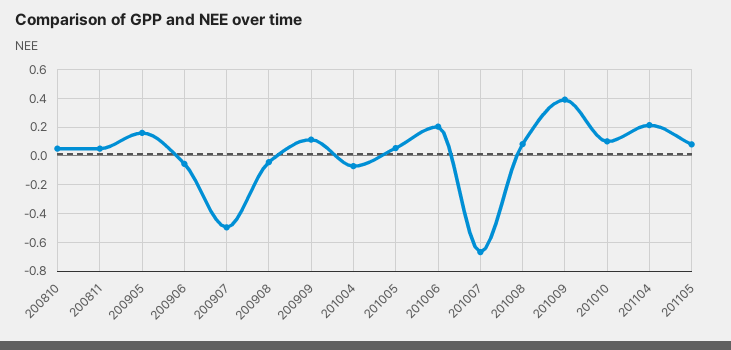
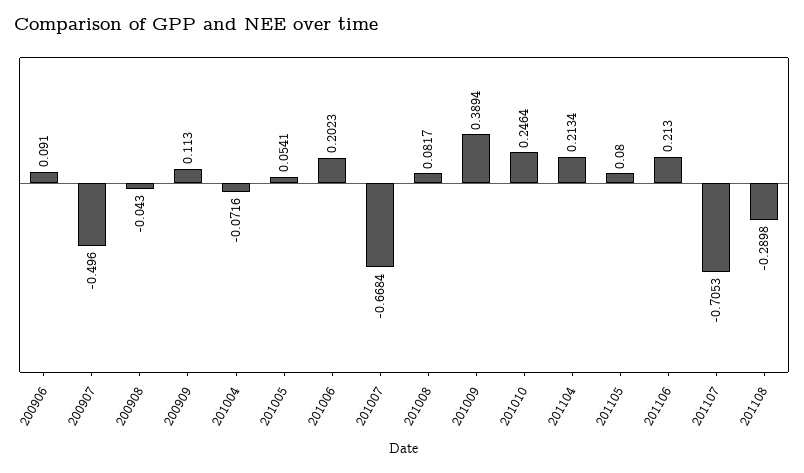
200810: 0.05 -> none
200811: 0.05 -> none
200905: 0.15 -> none
200906: -0.05 -> 0.091
201010: 0.1 -> 0.2464
201106: none -> 0.213
201107: none -> -0.7053
201108: none -> -0.2898

